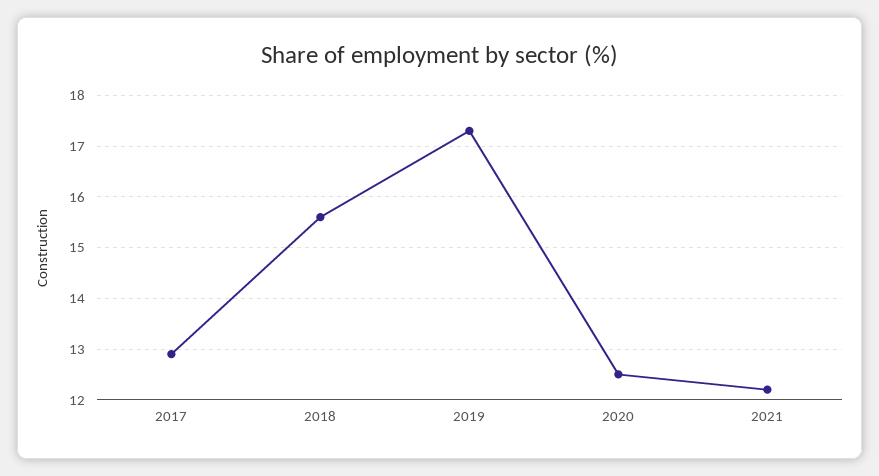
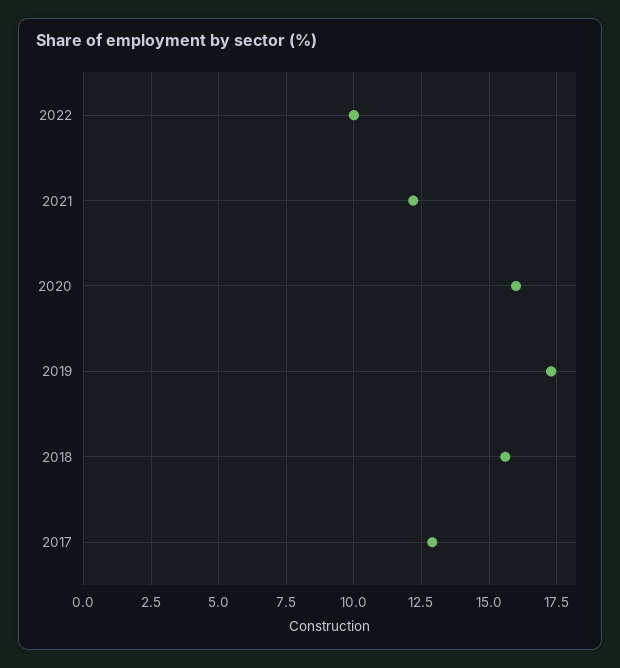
2020: 12.5 -> 16
2022: none -> 10

